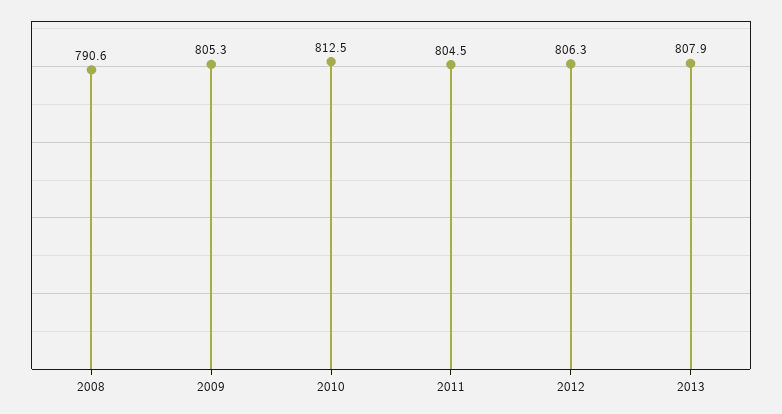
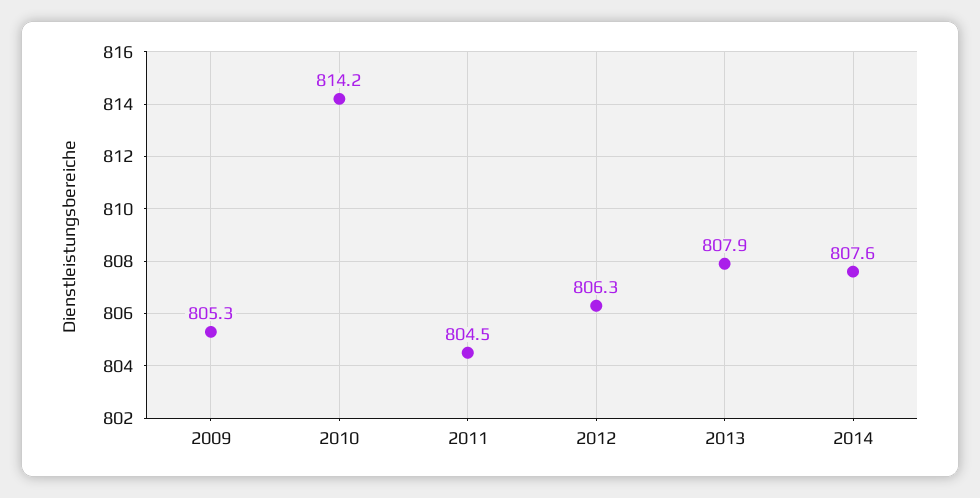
2008: 790.6 -> none
2010: 812.5 -> 814.2
2014: none -> 807.6

